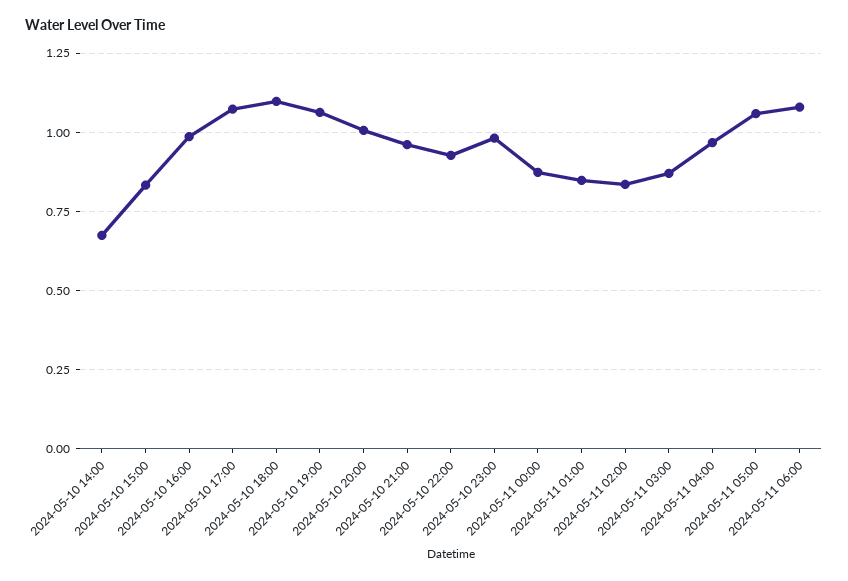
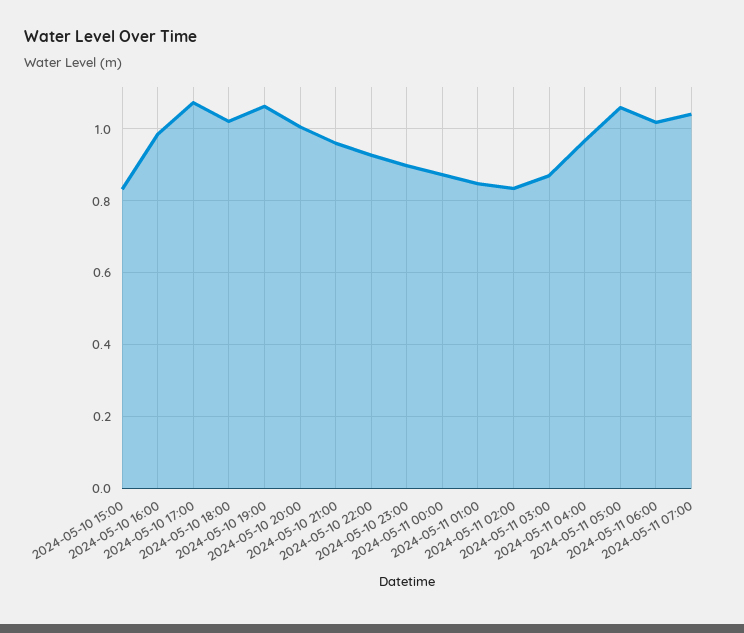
2024-05-10 14:00: 0.675 -> none
2024-05-10 18:00: 1.1 -> 1.02
2024-05-10 23:00: 0.975 -> 0.9
2024-05-11 06:00: 1.075 -> 1.02
2024-05-11 07:00: none -> 1.04

